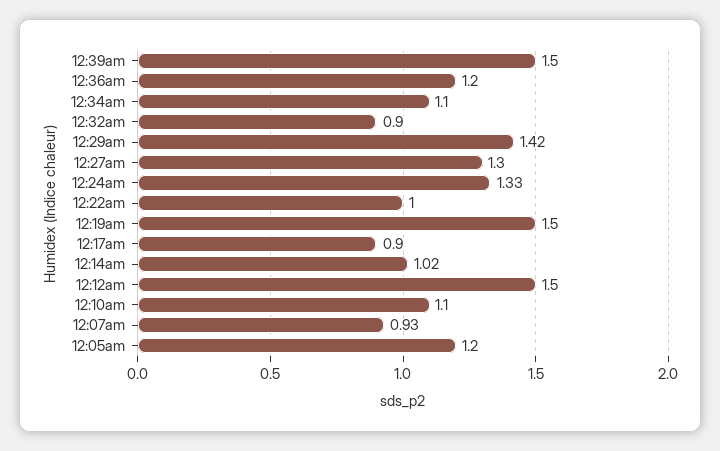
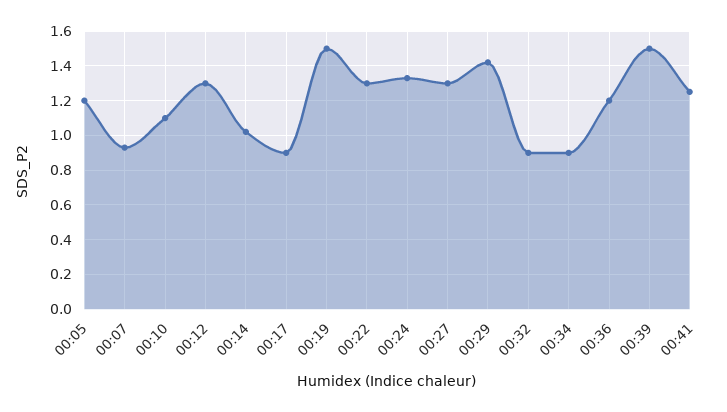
12:34am: 1.1 -> 0.9
12:22am: 1 -> 1.3
12:12am: 1.5 -> 1.3
00:41: none -> 1.25

